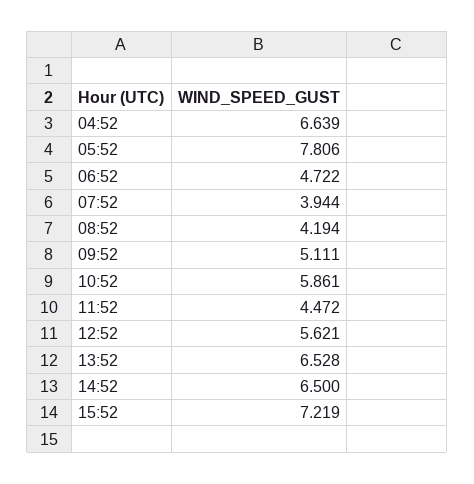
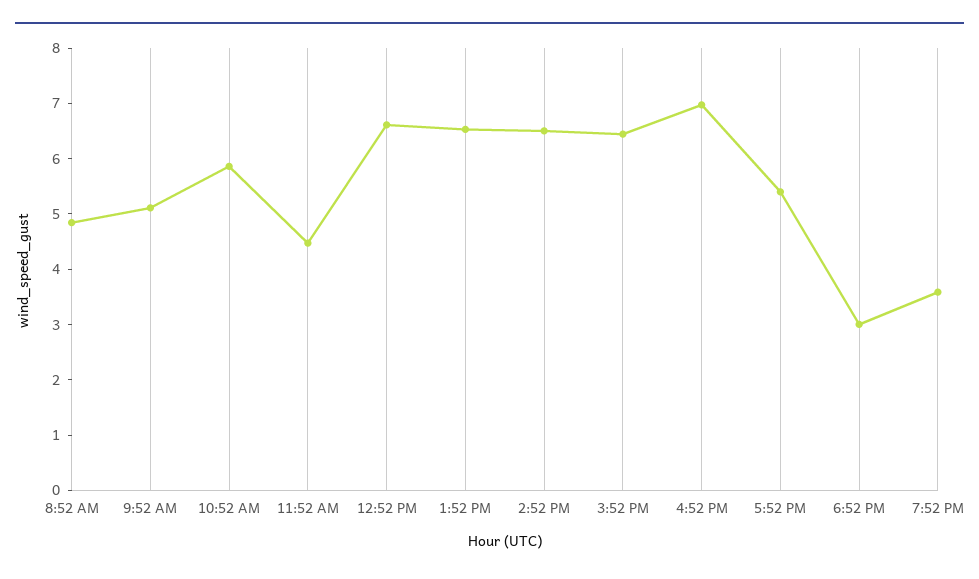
04:52: 6.639 -> none
05:52: 7.806 -> none
06:52: 4.722 -> none
07:52: 3.944 -> none
08:52: 4.194 -> 4.8
12:52: 5.621 -> 6.6
15:52: 7.219 -> 6.4
4:52 PM: none -> 7
5:52 PM: none -> 5.4
6:52 PM: none -> 3
7:52 PM: none -> 3.6

